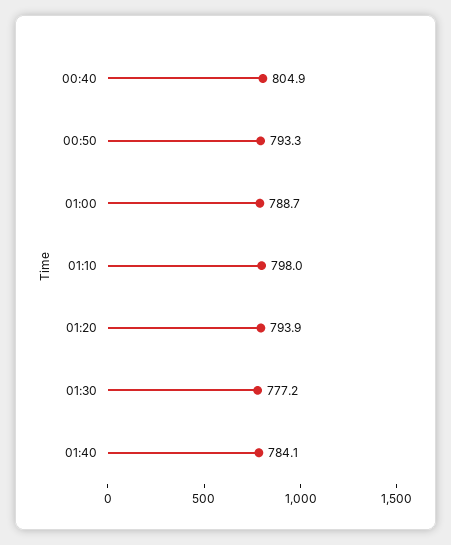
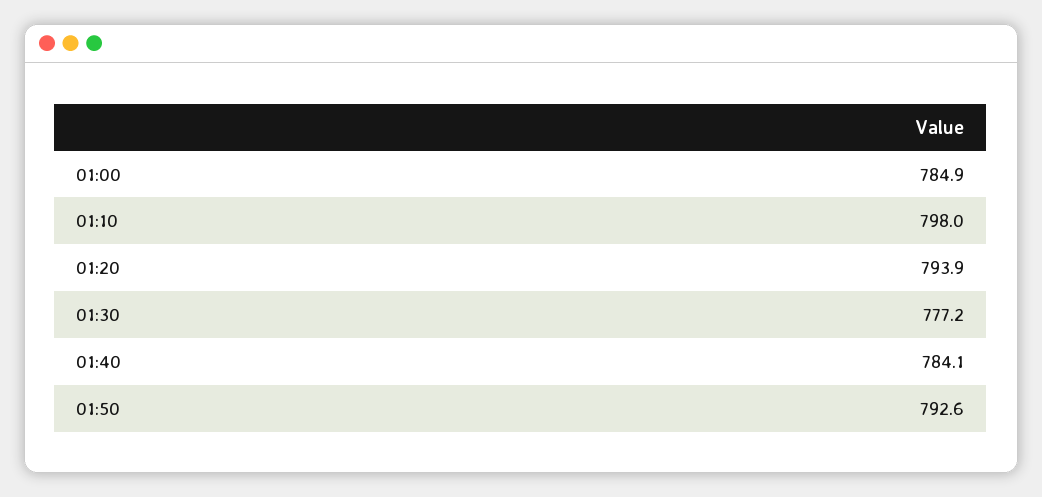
00:40: 804.9 -> none
00:50: 793.3 -> none
01:00: 788.7 -> 784.9
01:50: none -> 792.6

